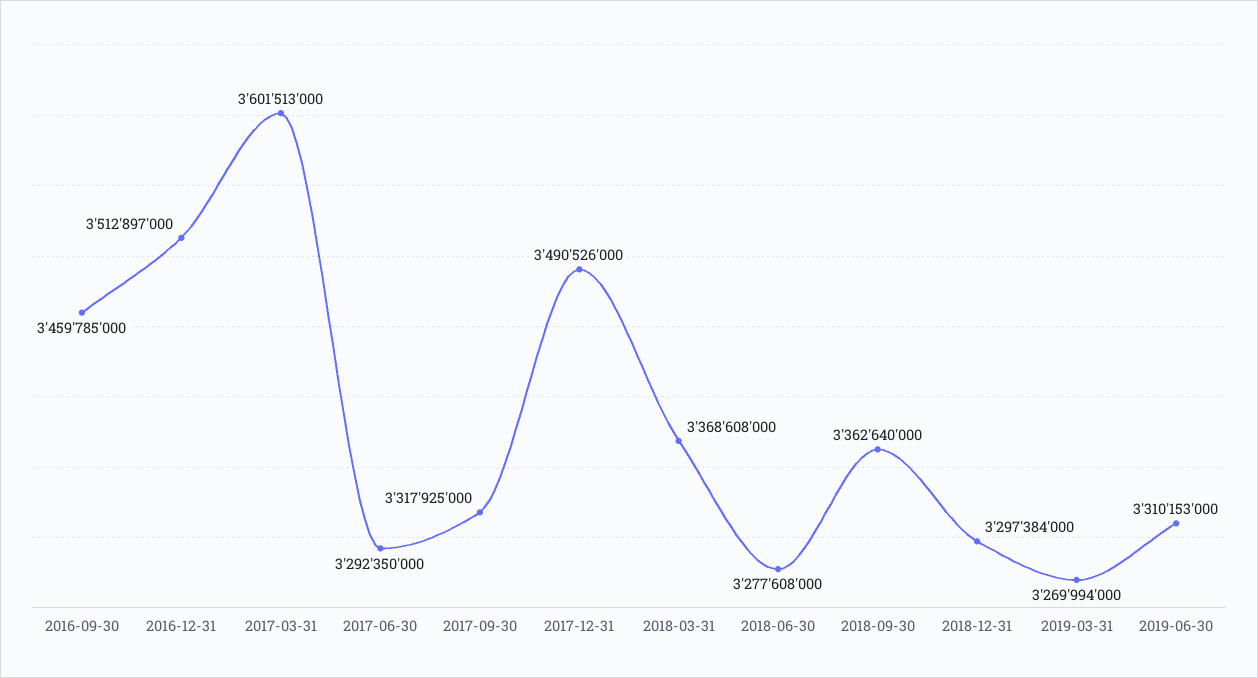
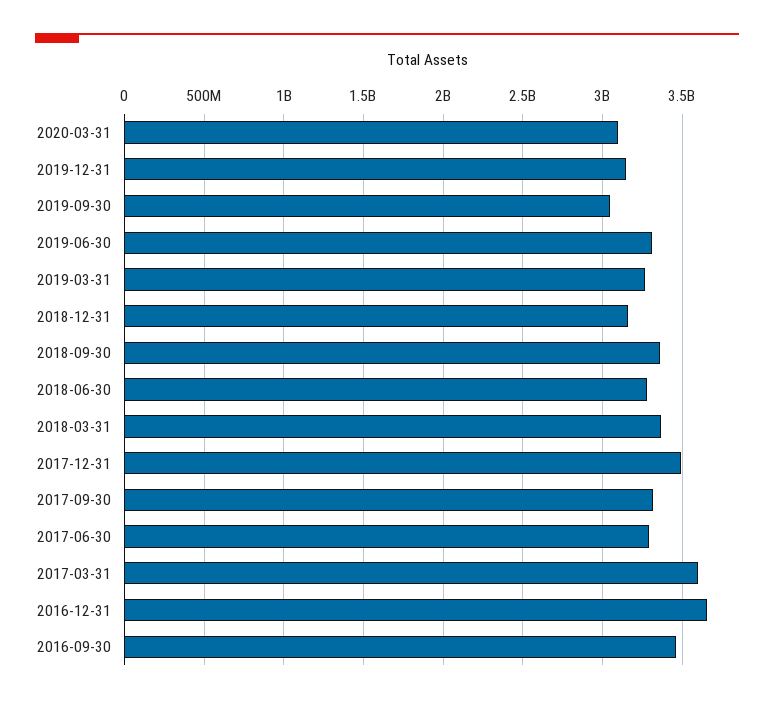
2016-12-31: 3512897000 -> 3650000000
2018-12-31: 3297384000 -> 3150000000
2020-03-31: none -> 3100000000
2019-12-31: none -> 3150000000
2019-09-30: none -> 3050000000

